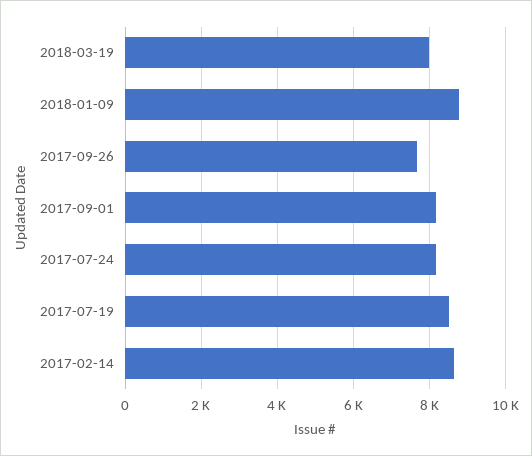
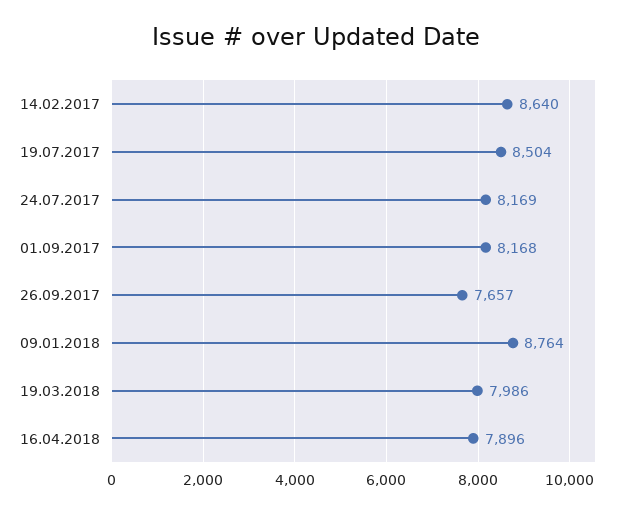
16.04.2018: none -> 7896

